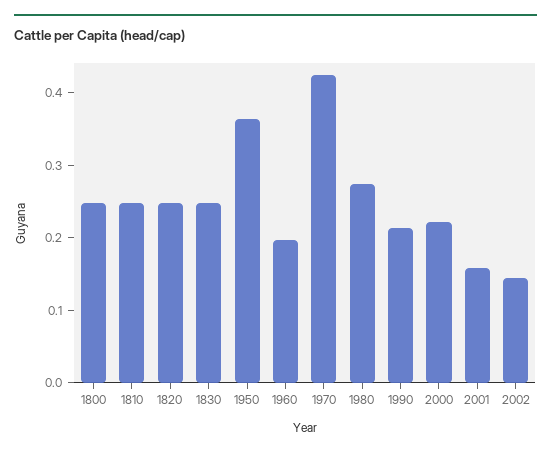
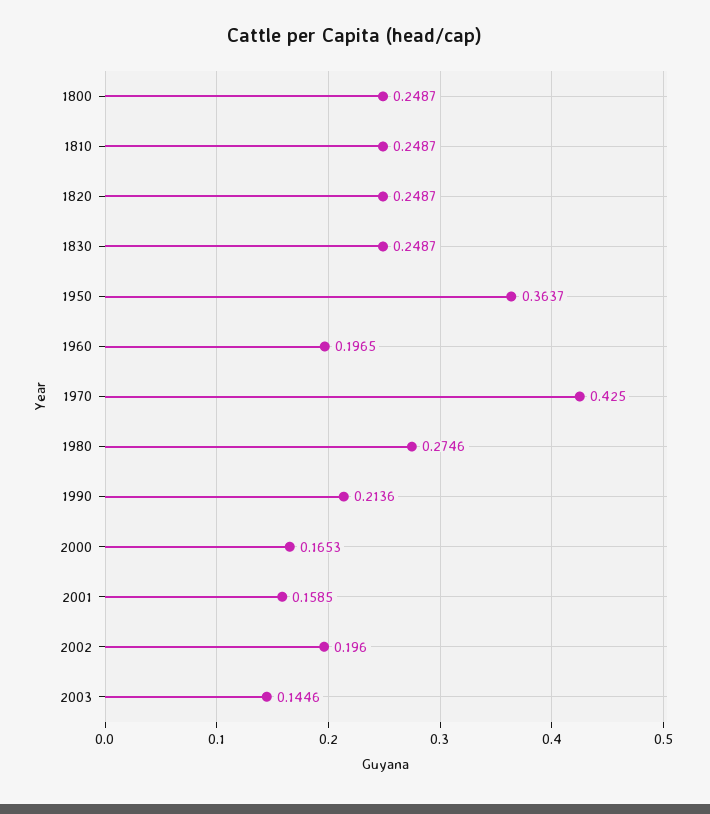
2000: 0.22 -> 0.1653
2002: 0.14 -> 0.196
2003: none -> 0.1446

